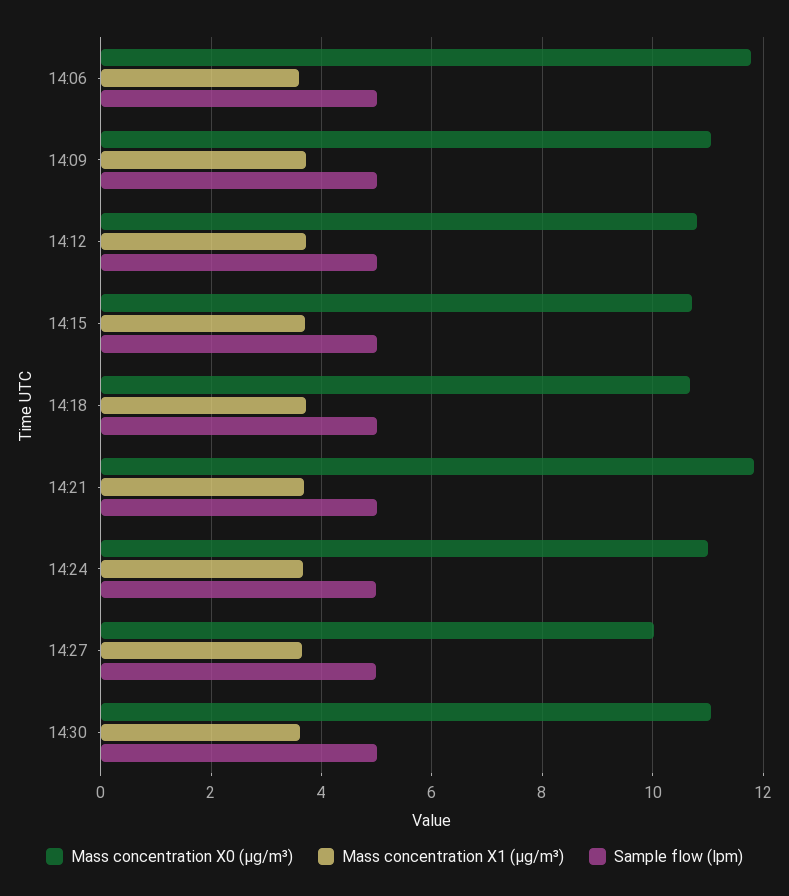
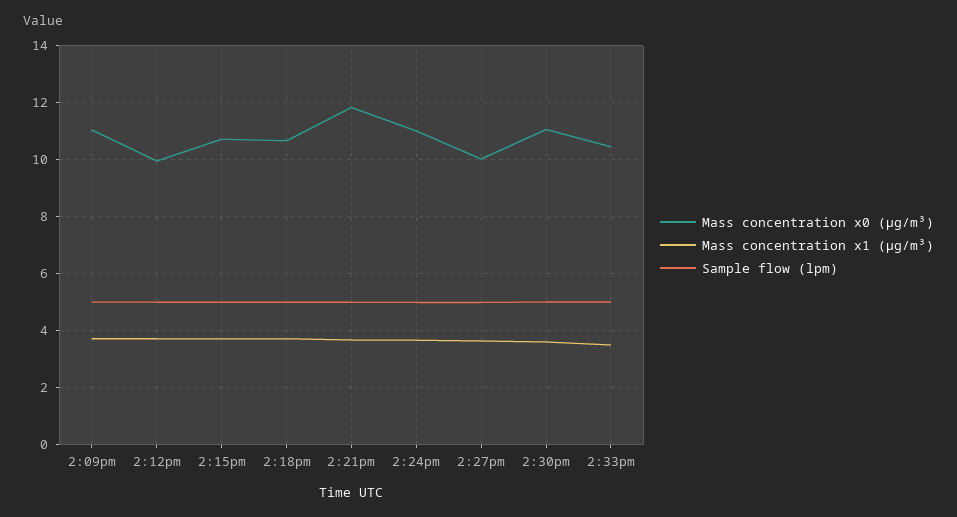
Mass concentration X0 (μg/m³), 14:06: 11.8 -> none
Mass concentration X1 (μg/m³), 14:06: 3.6 -> none
Sample flow (lpm), 14:06: 5 -> none
Mass concentration X0 (μg/m³), 14:12: 10.8 -> 10
Mass concentration X0 (μg/m³), 2:33pm: none -> 10.5
Mass concentration X1 (μg/m³), 2:33pm: none -> 3.5
Sample flow (lpm), 2:33pm: none -> 5

